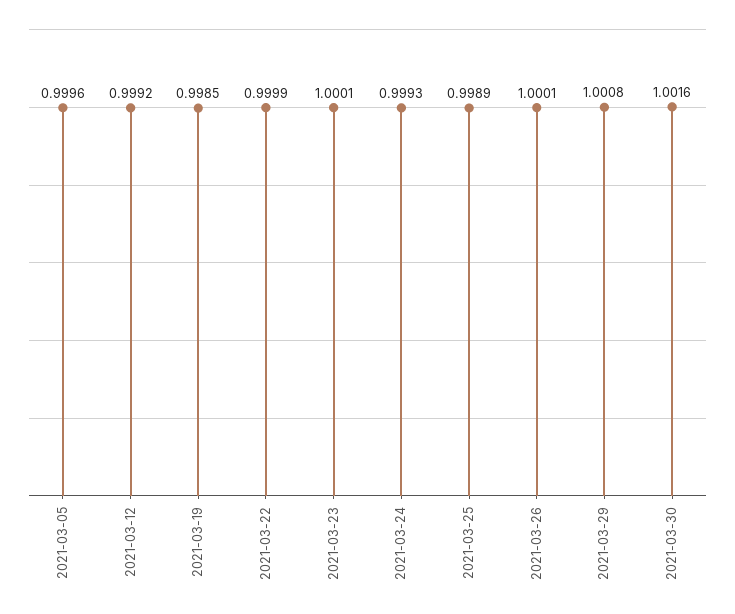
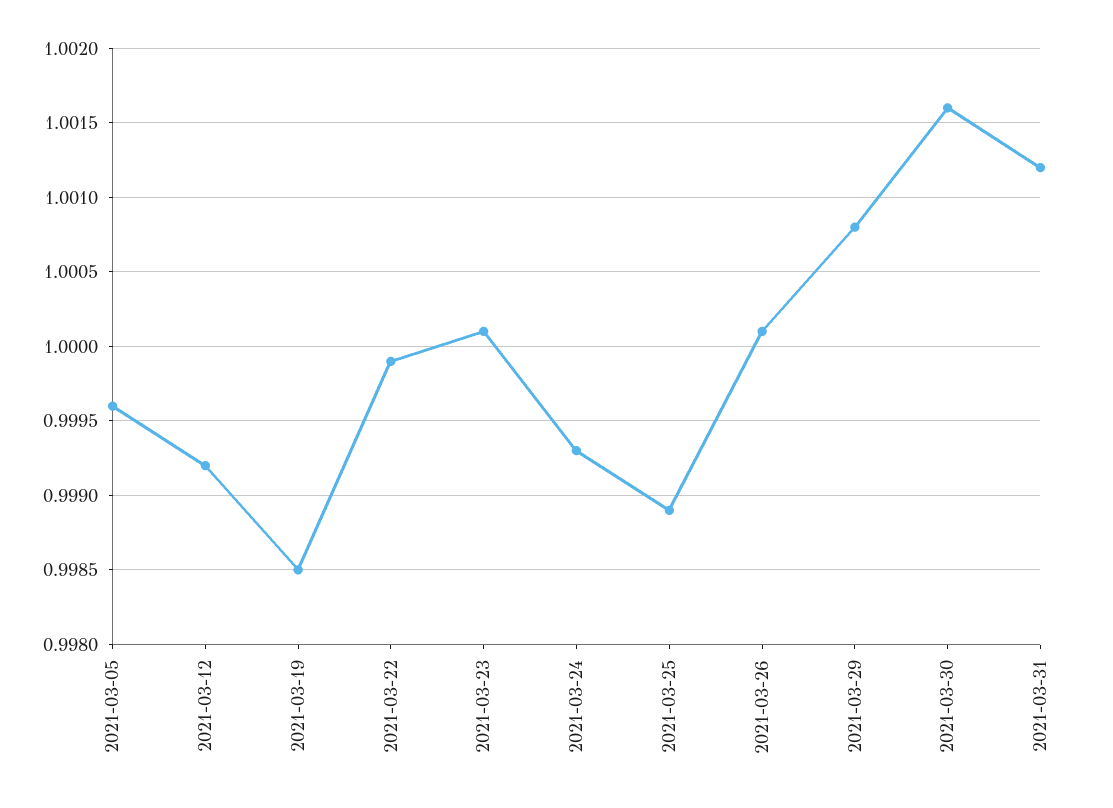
2021-03-31: none -> 1.0012

